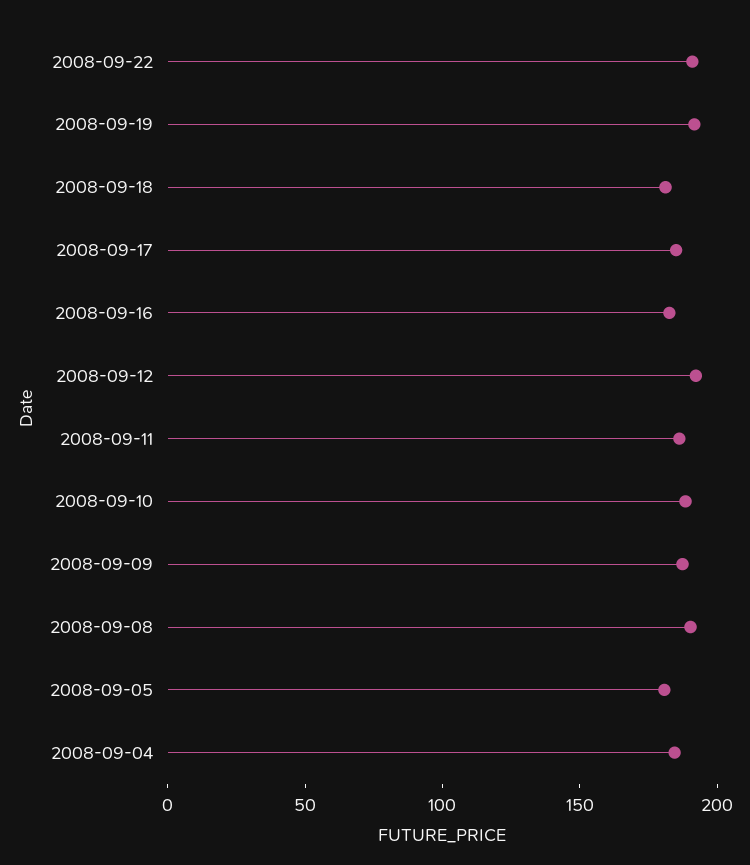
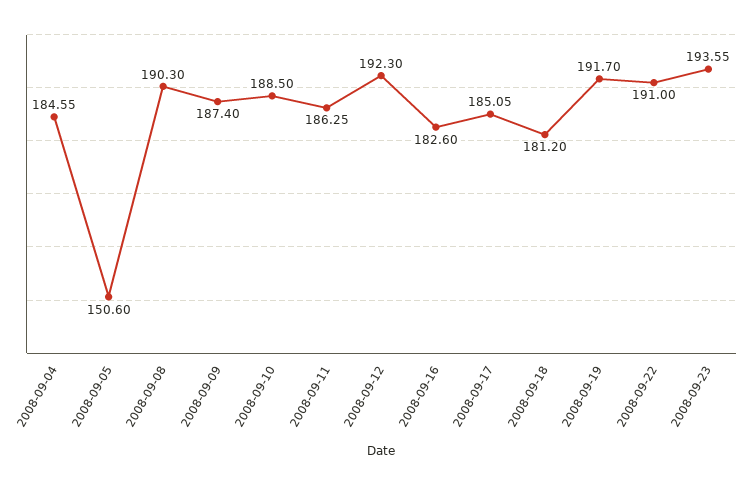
2008-09-05: 180 -> 150.6
2008-09-23: none -> 193.55

